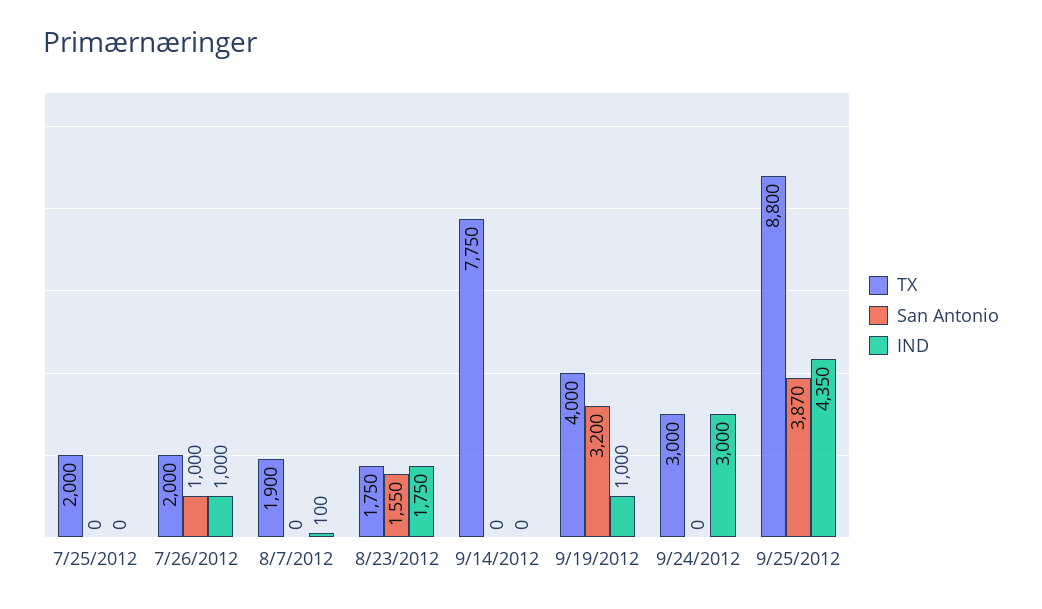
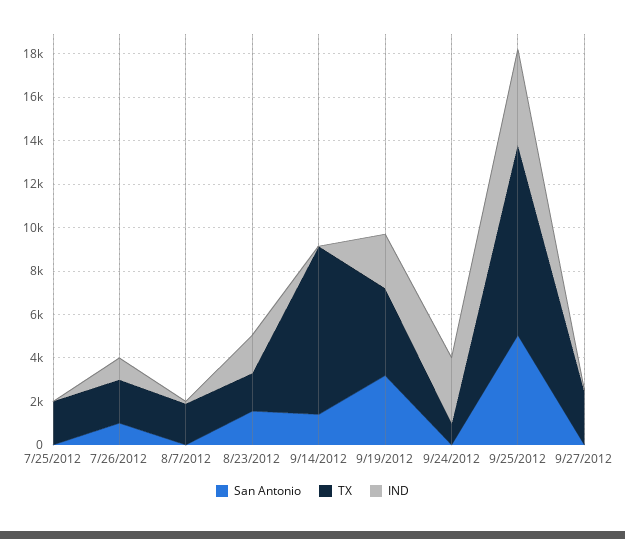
San Antonio, 9/14/2012: 0 -> 1500
IND, 9/19/2012: 1000 -> 2500
TX, 9/24/2012: 3000 -> 1000
San Antonio, 9/25/2012: 3870 -> 5000
San Antonio, 9/27/2012: none -> 0
TX, 9/27/2012: none -> 2500
IND, 9/27/2012: none -> 0

